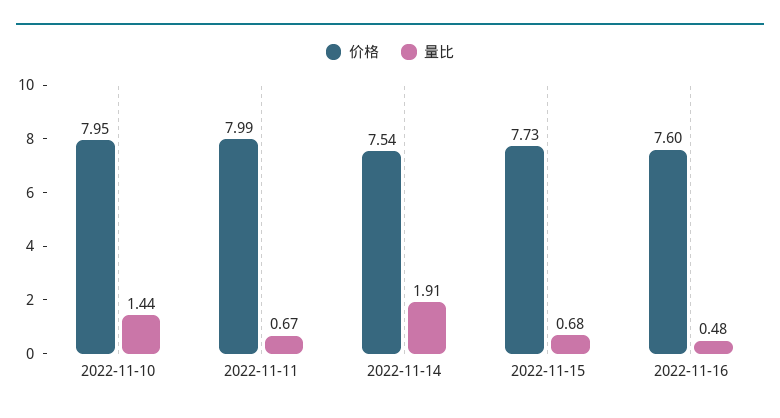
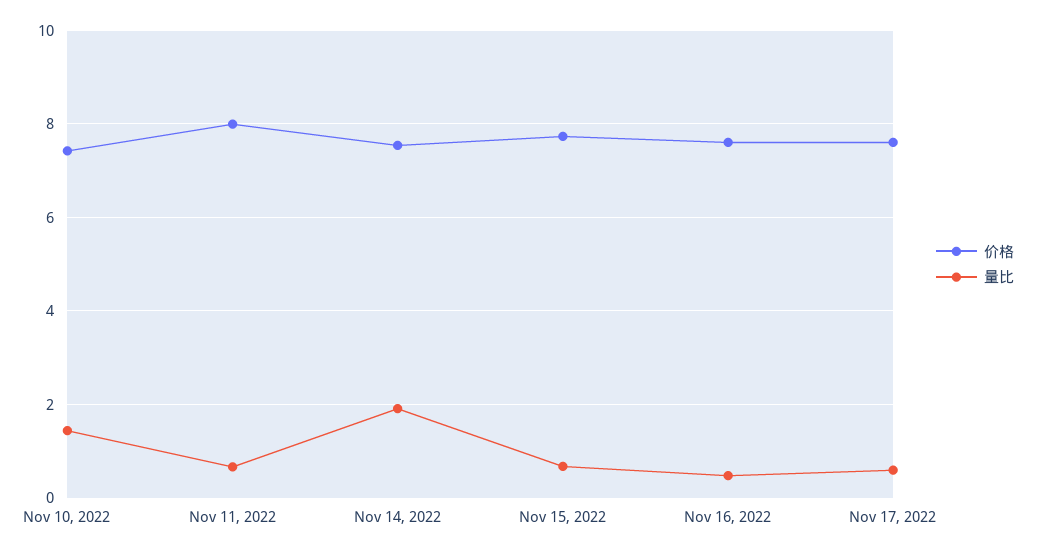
价格, 2022-11-10: 7.95 -> 7.4
价格, Nov 17, 2022: none -> 7.6
量比, Nov 17, 2022: none -> 0.6

